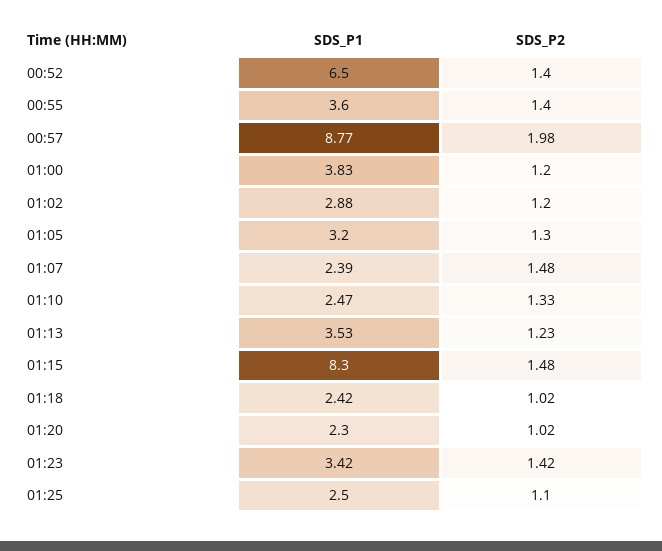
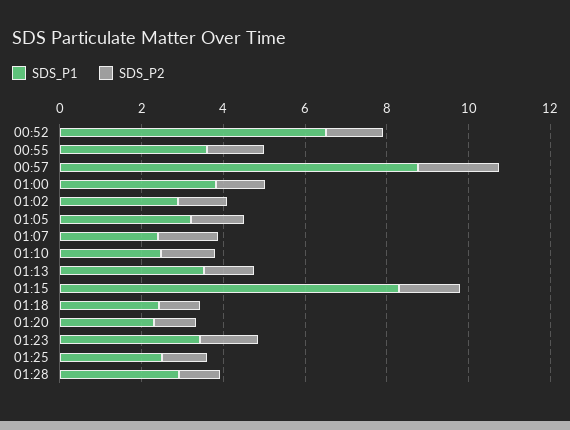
SDS_P1, 01:28: none -> 3
SDS_P2, 01:28: none -> 1

